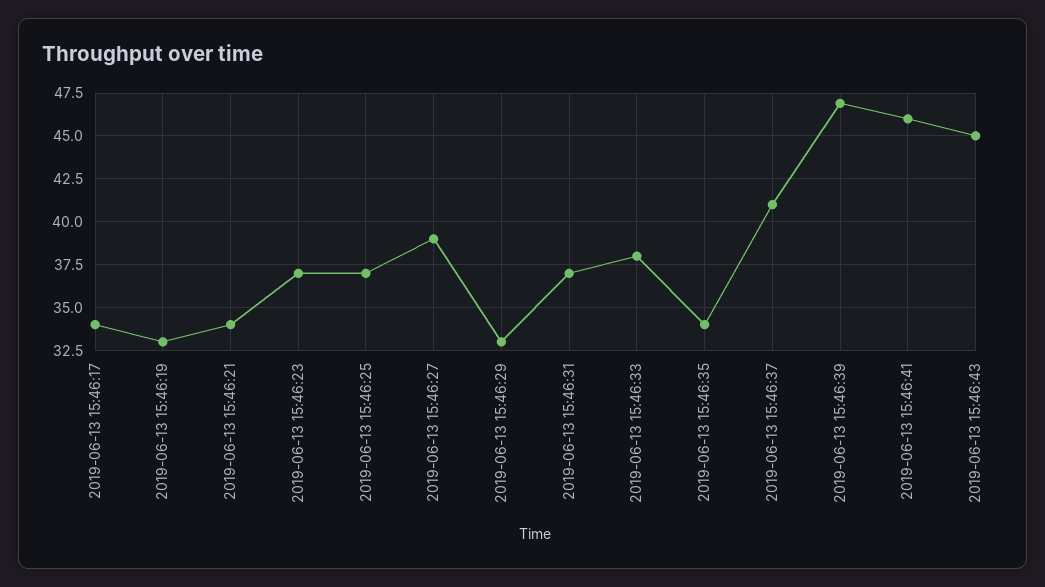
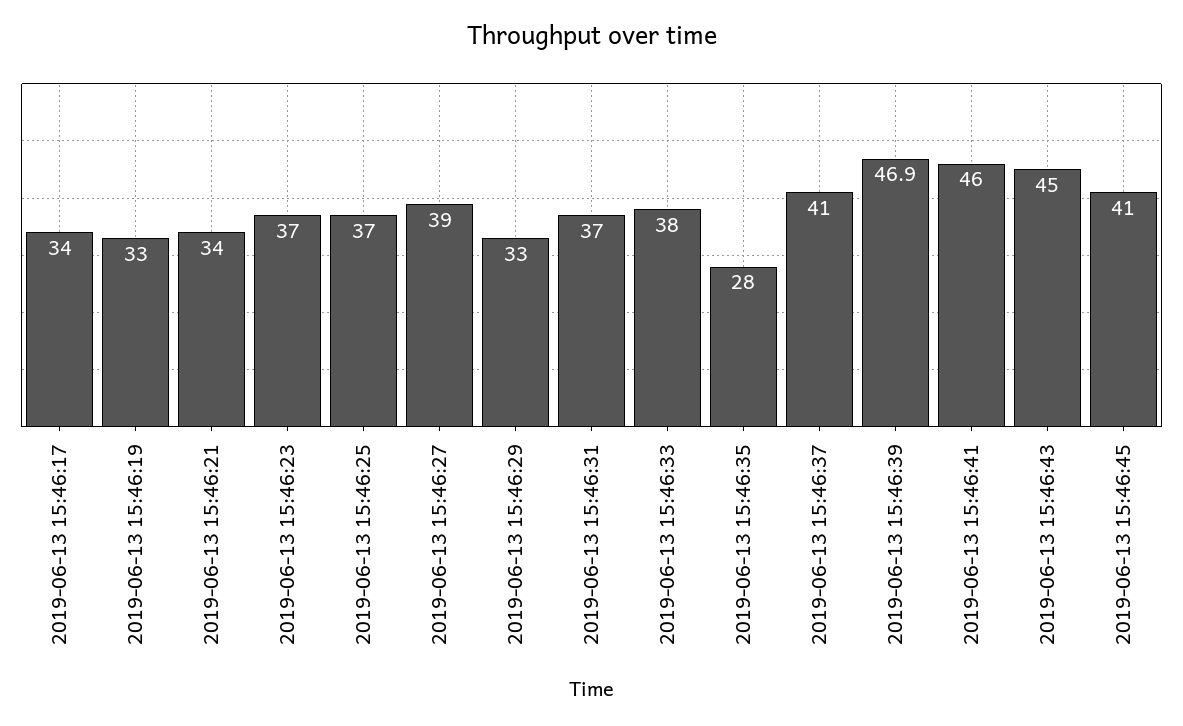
2019-06-13 15:46:35: 34 -> 28
2019-06-13 15:46:45: none -> 41

